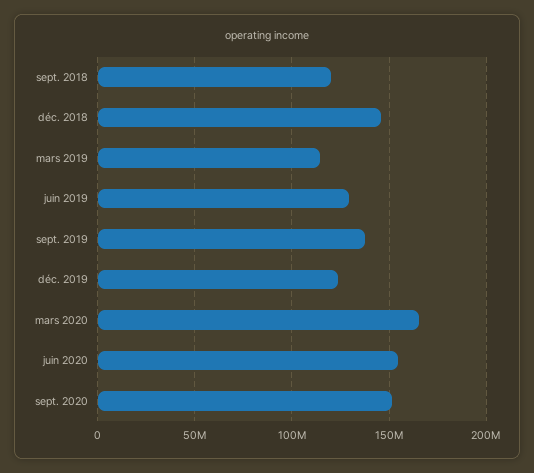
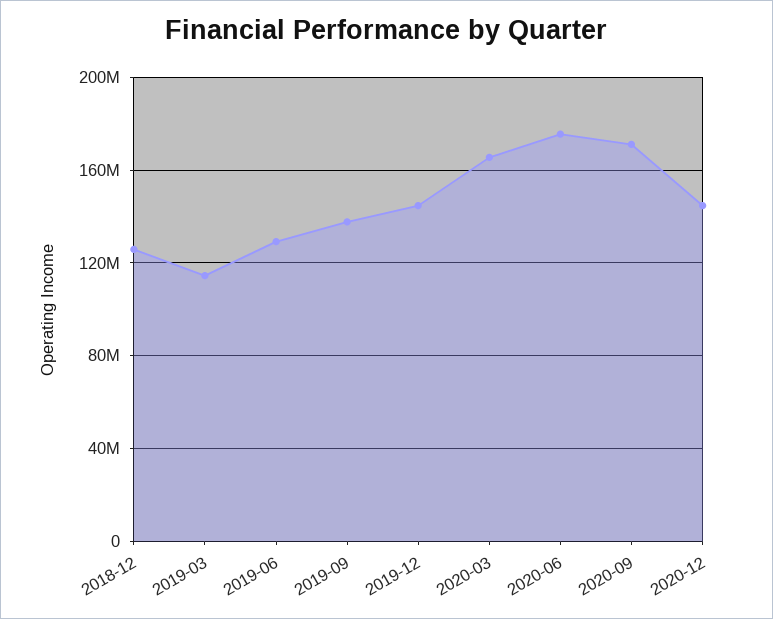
sept. 2018: 120000000 -> none
déc. 2018: 145000000 -> 125000000
déc. 2019: 125000000 -> 145000000
juin 2020: 155000000 -> 175000000
sept. 2020: 150000000 -> 170000000
2020-12: none -> 145000000

